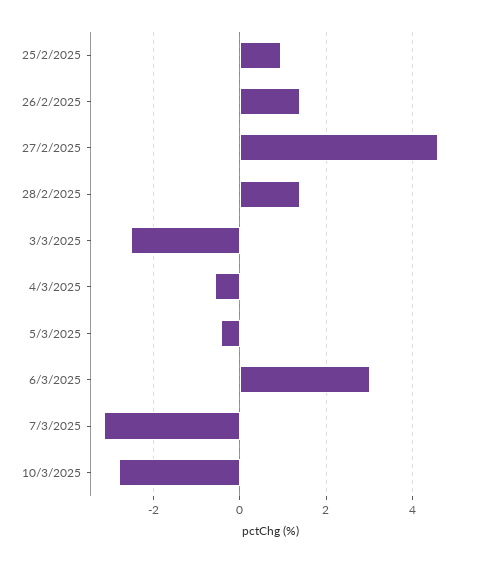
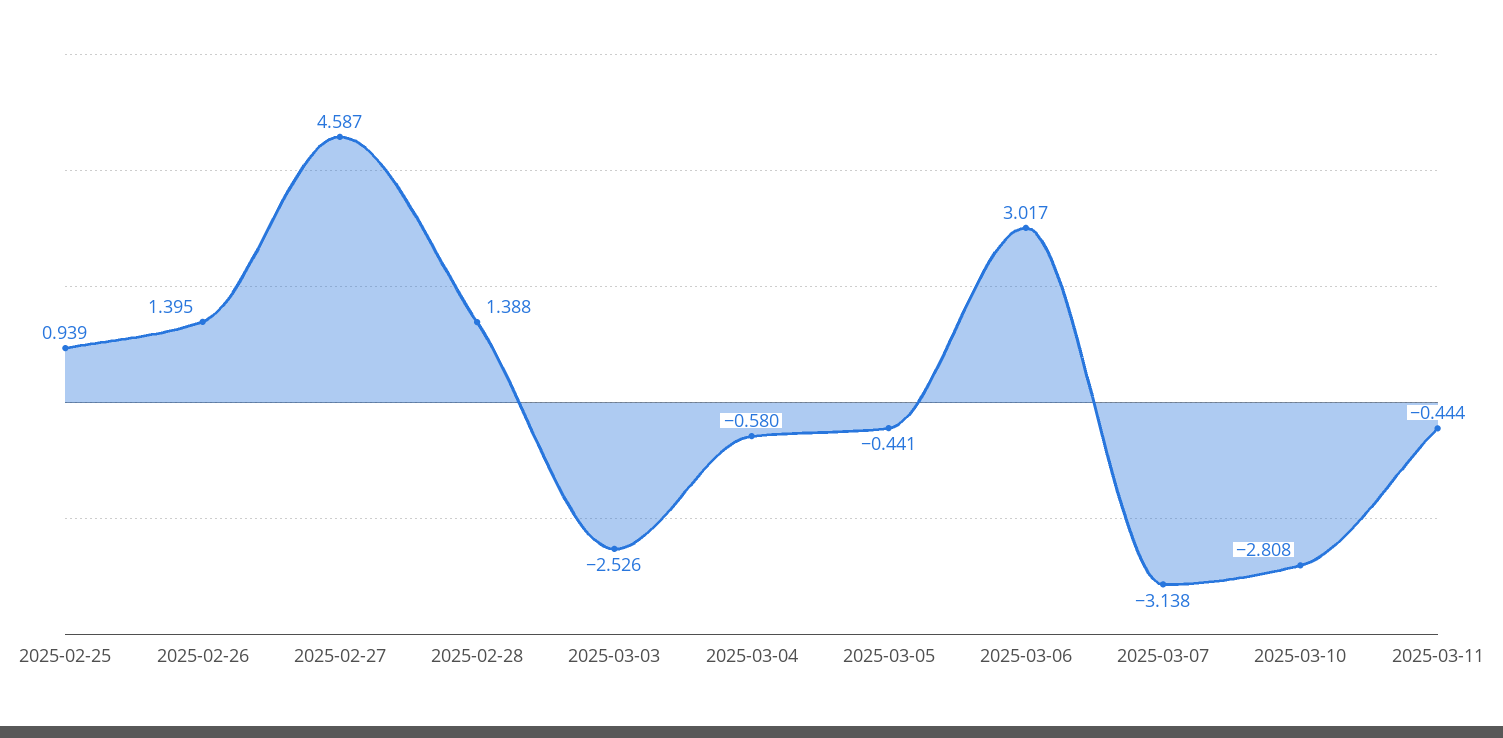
2025-03-11: none -> -0.444

